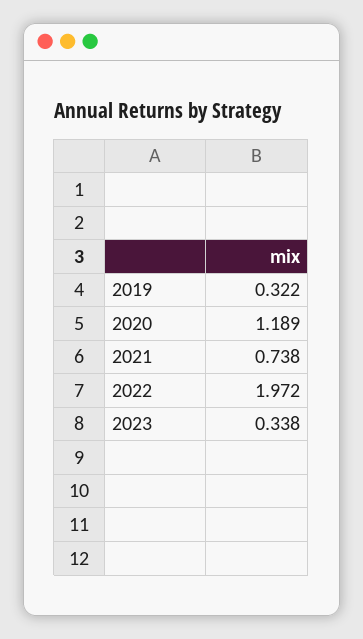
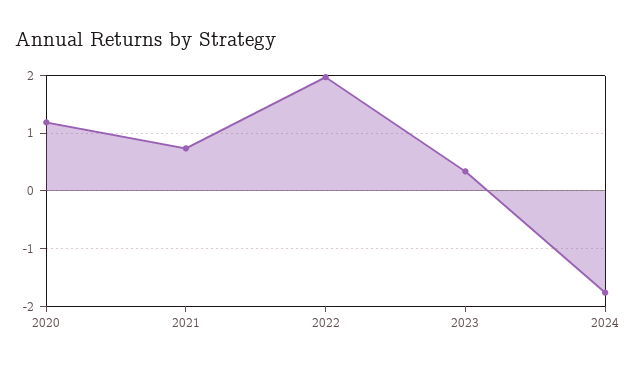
2019: 0.322 -> none
2024: none -> -1.8

